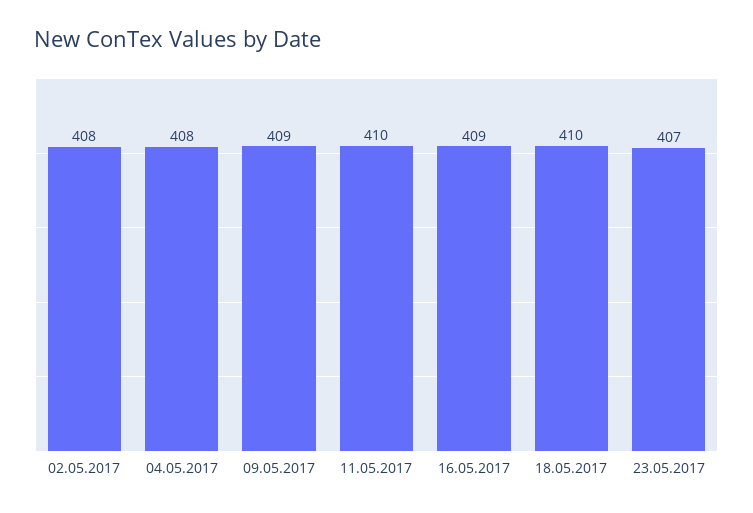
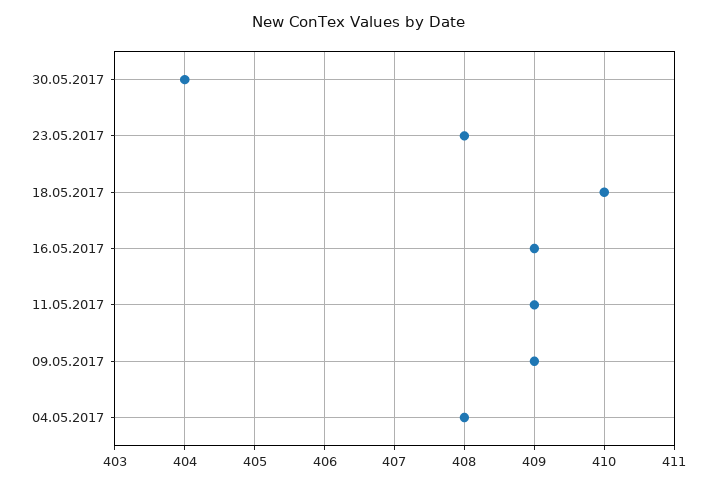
02.05.2017: 408 -> none
11.05.2017: 410 -> 409
23.05.2017: 407 -> 408
30.05.2017: none -> 404

